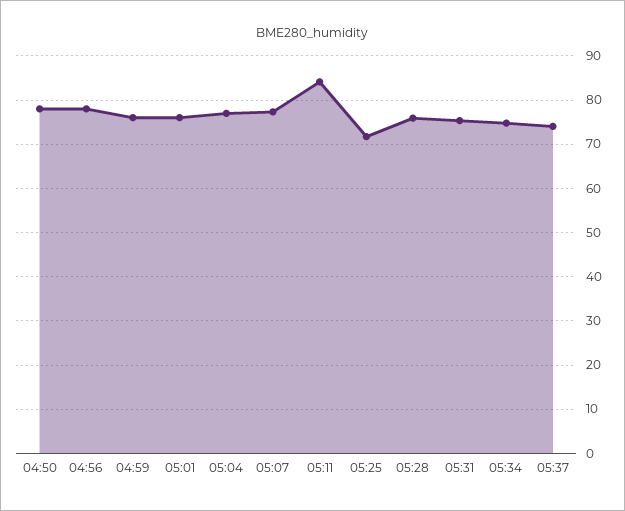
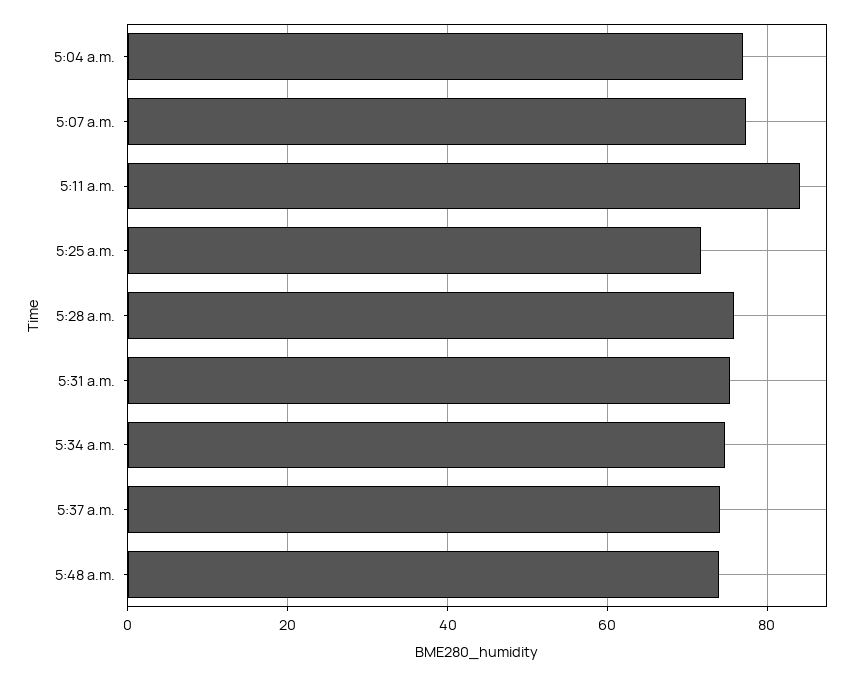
04:50: 78 -> none
04:56: 78 -> none
04:59: 76 -> none
05:01: 76 -> none
5:48 a.m.: none -> 74

